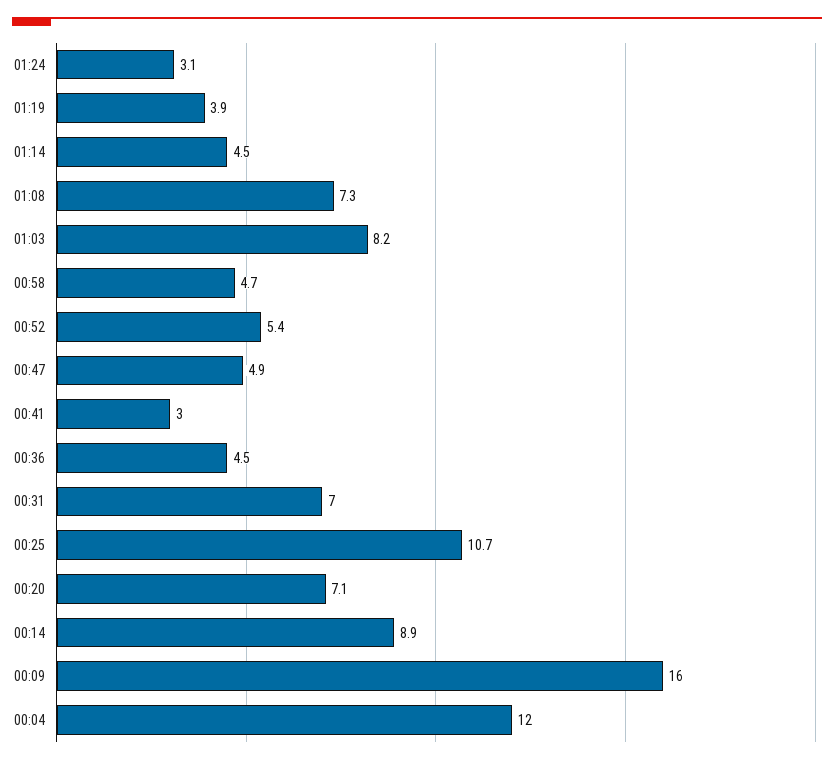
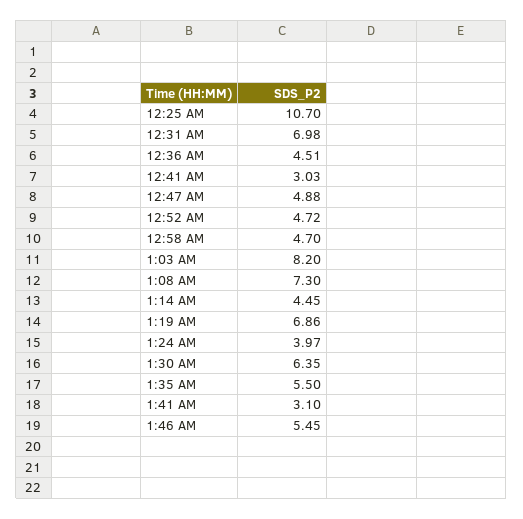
01:24: 3.1 -> 3.97
01:19: 3.9 -> 6.86
00:52: 5.4 -> 4.72
00:20: 7.1 -> none
00:14: 8.9 -> none
00:09: 16 -> none
00:04: 12 -> none
1:30 AM: none -> 6.35
1:35 AM: none -> 5.5
1:41 AM: none -> 3.1
1:46 AM: none -> 5.45

